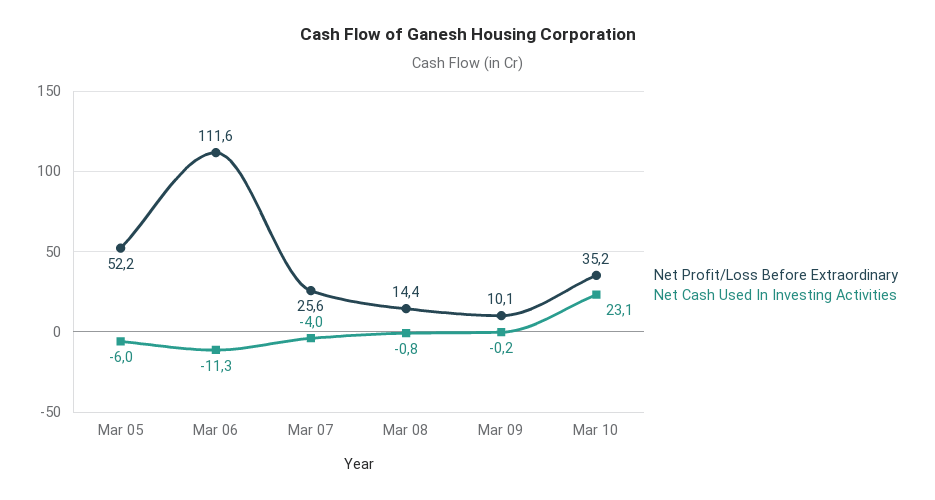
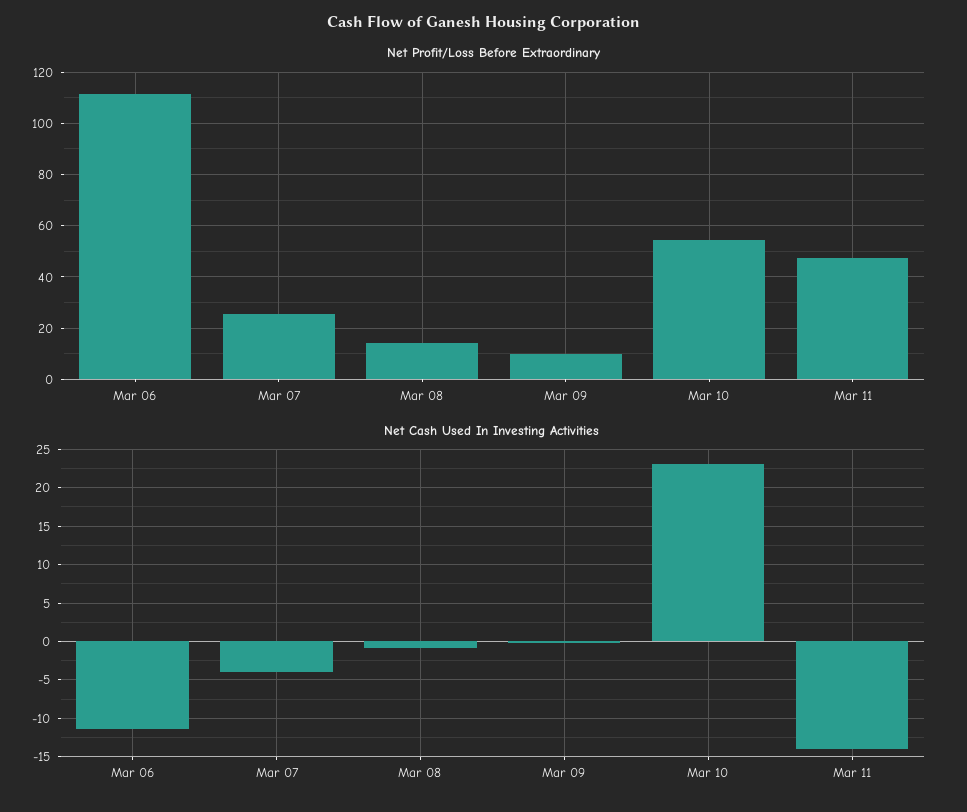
Net Profit/Loss Before Extraordinary, Mar 05: 52.2 -> none
Net Cash Used In Investing Activities, Mar 05: -6 -> none
Net Profit/Loss Before Extraordinary, Mar 10: 35.2 -> 55
Net Profit/Loss Before Extraordinary, Mar 11: none -> 47.5
Net Cash Used In Investing Activities, Mar 11: none -> -14

